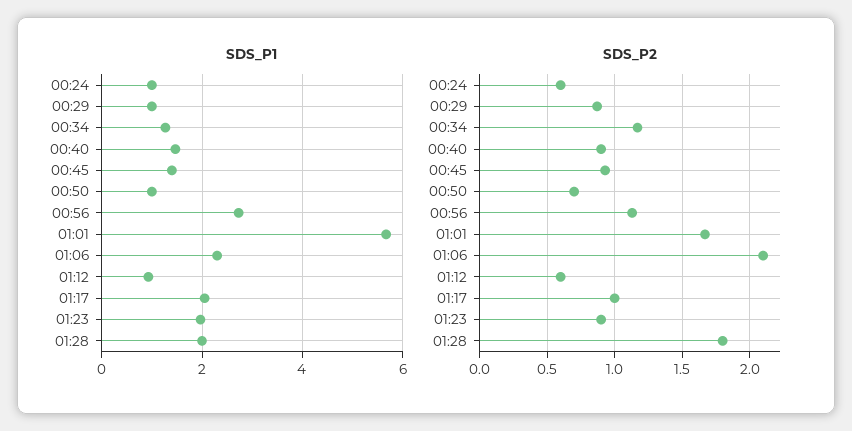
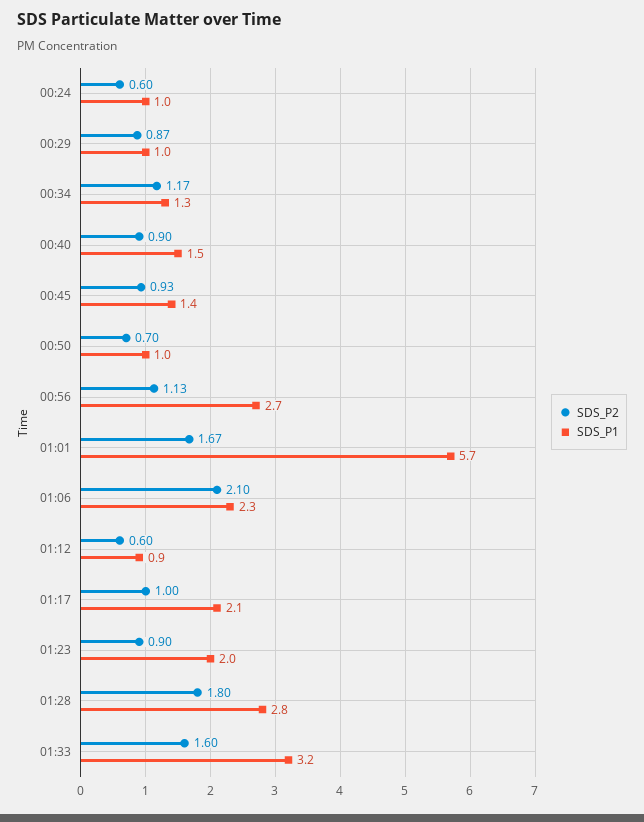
SDS_P1, 01:28: 2 -> 2.8
SDS_P2, 01:33: none -> 1.6
SDS_P1, 01:33: none -> 3.2

